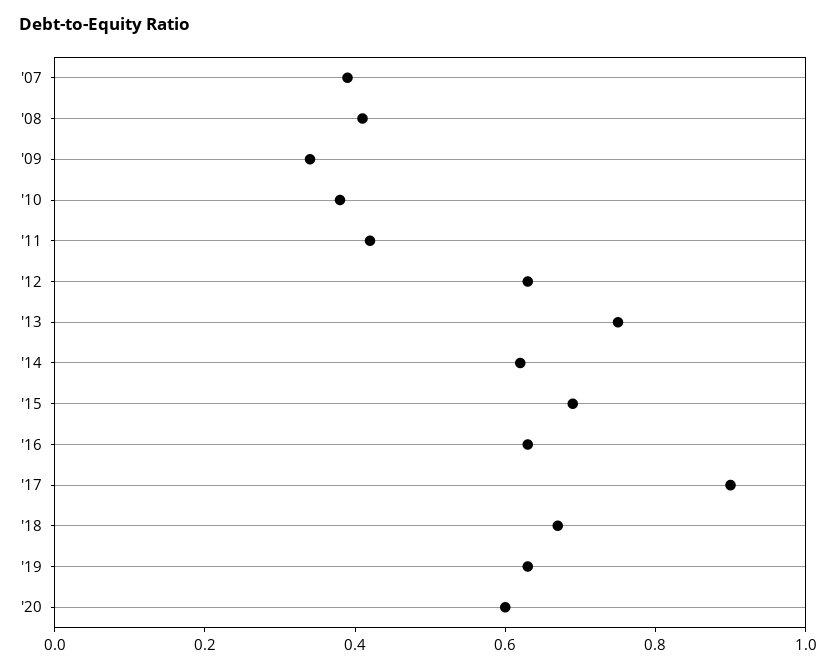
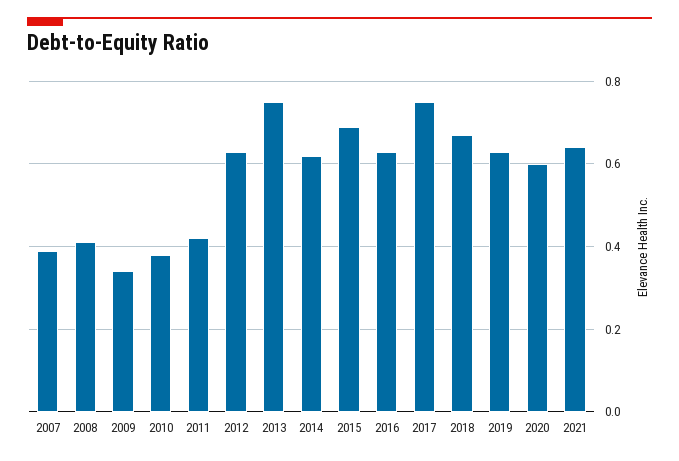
'17: 0.9 -> 0.75
2021: none -> 0.65

